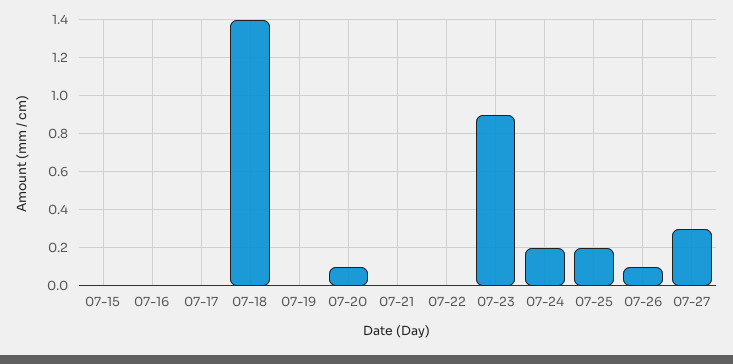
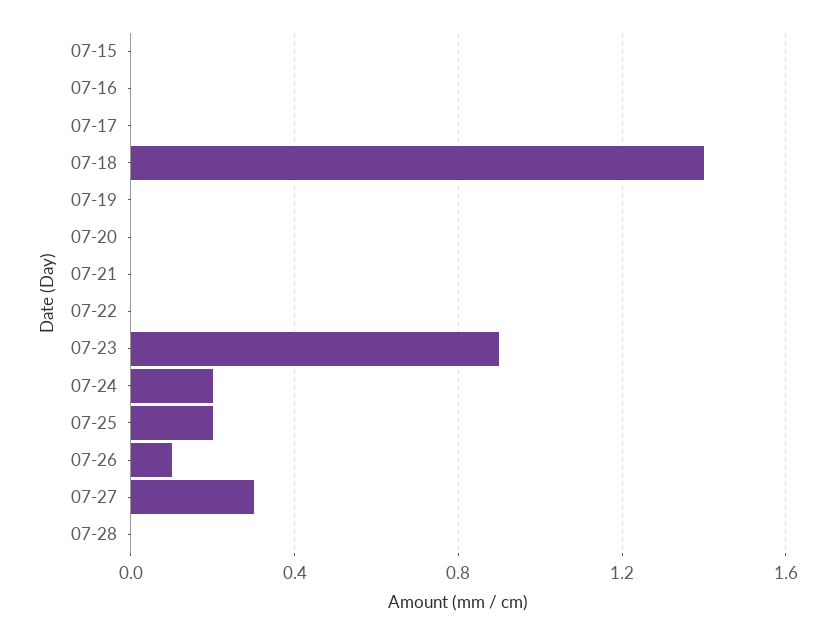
07-20: 0.1 -> 0
07-28: none -> 0

